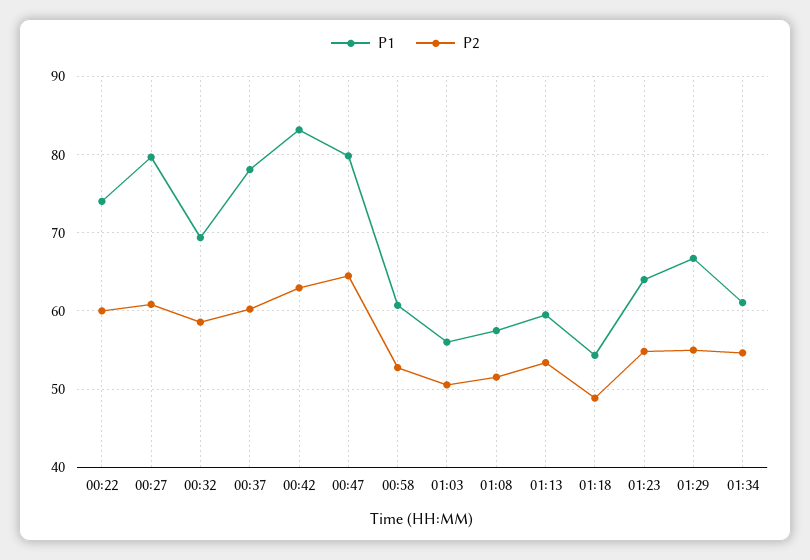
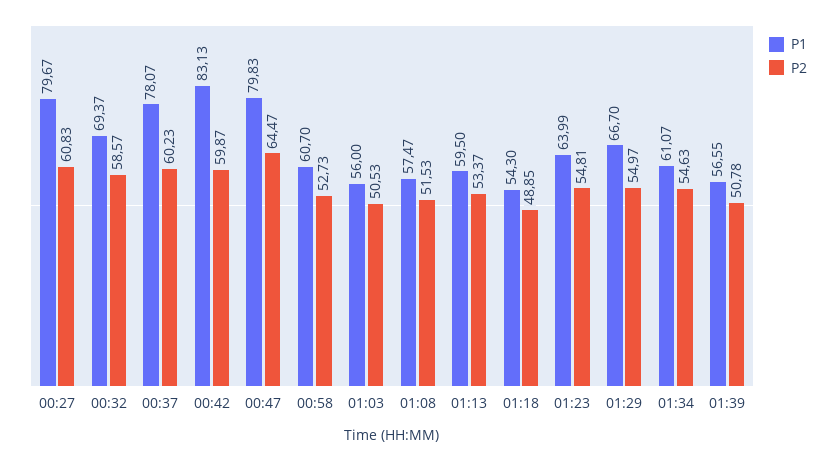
P1, 00:22: 74 -> none
P2, 00:22: 60 -> none
P2, 00:42: 63 -> 59.87
P1, 01:39: none -> 56.55
P2, 01:39: none -> 50.78

